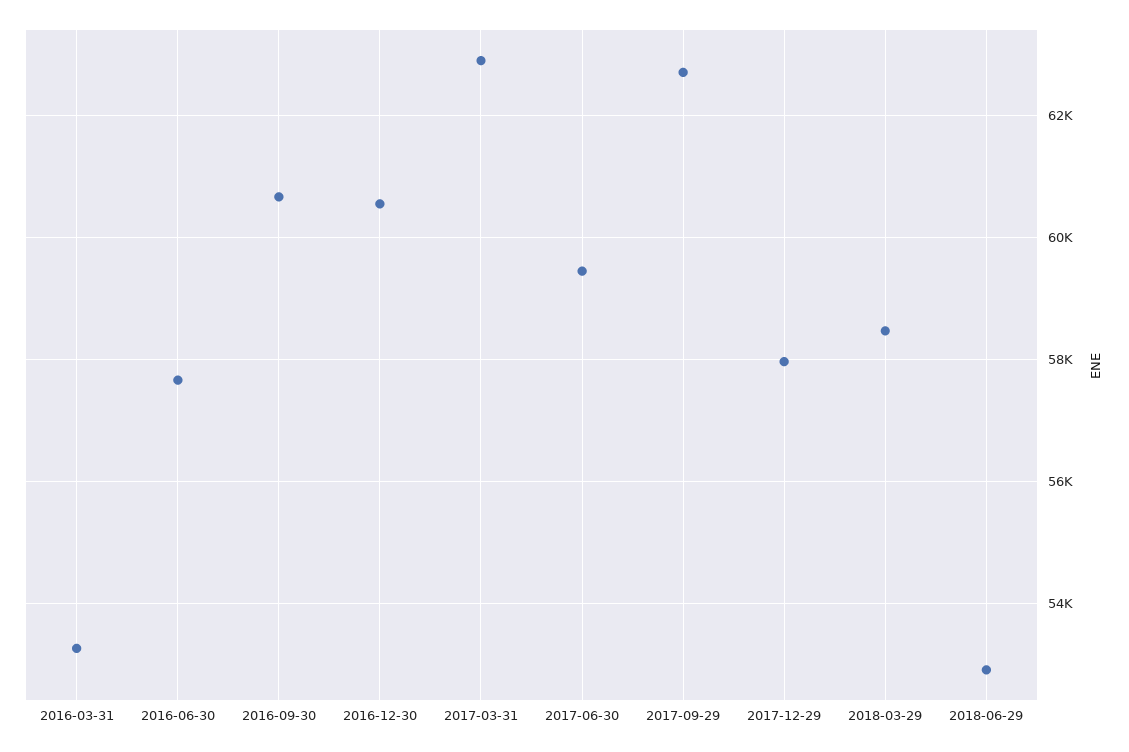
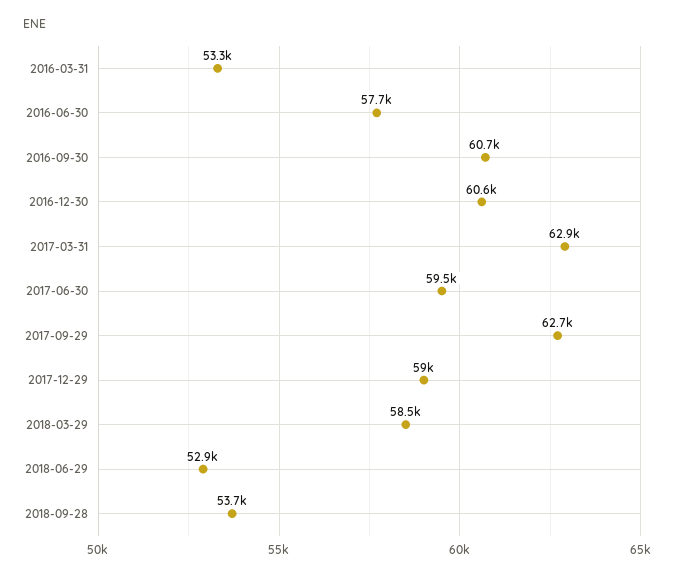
2017-12-29: 58000 -> 59000
2018-09-28: none -> 53700

